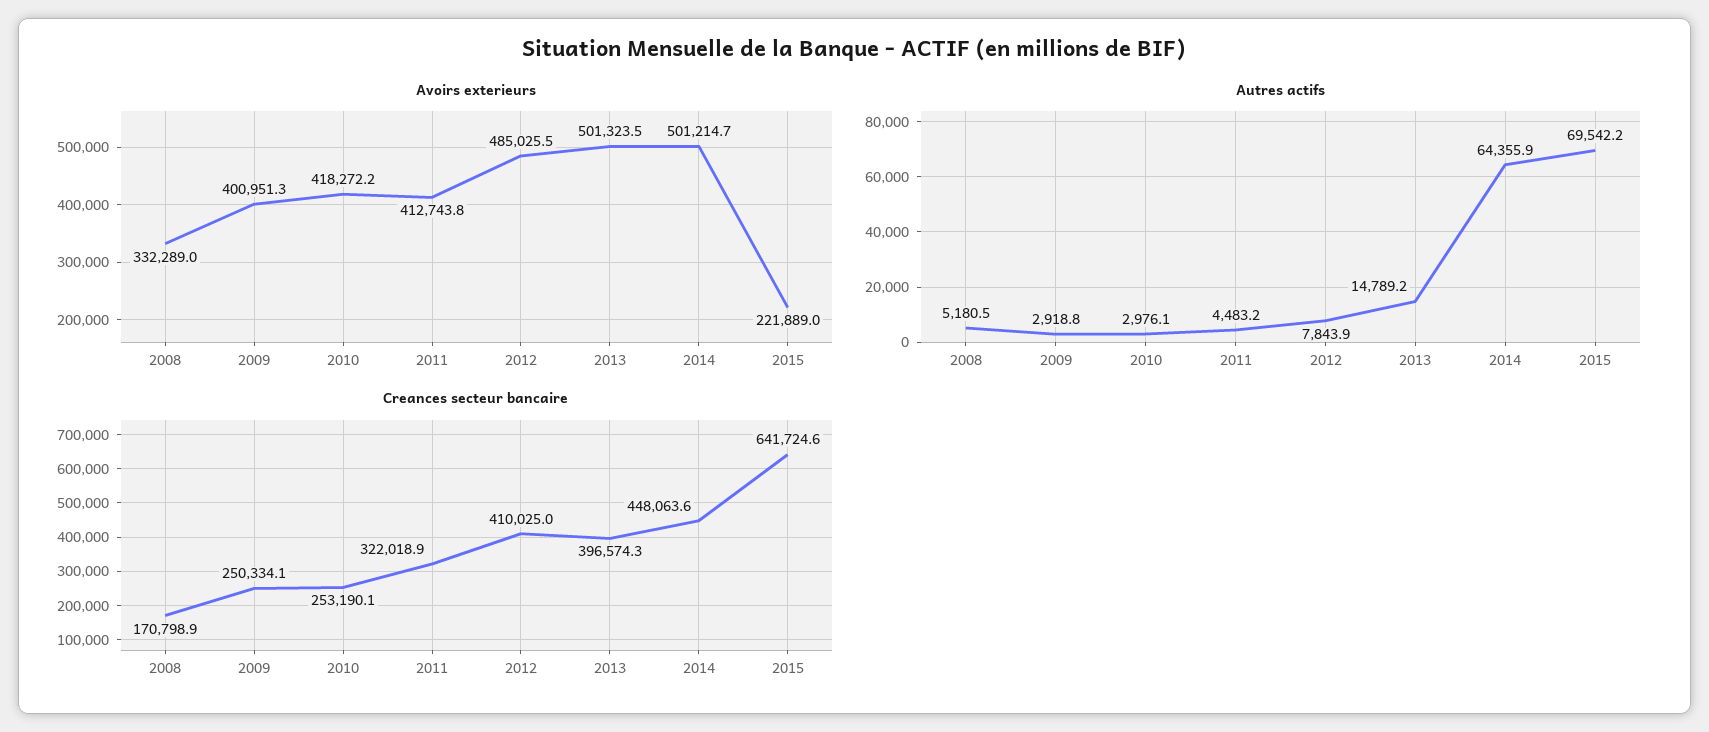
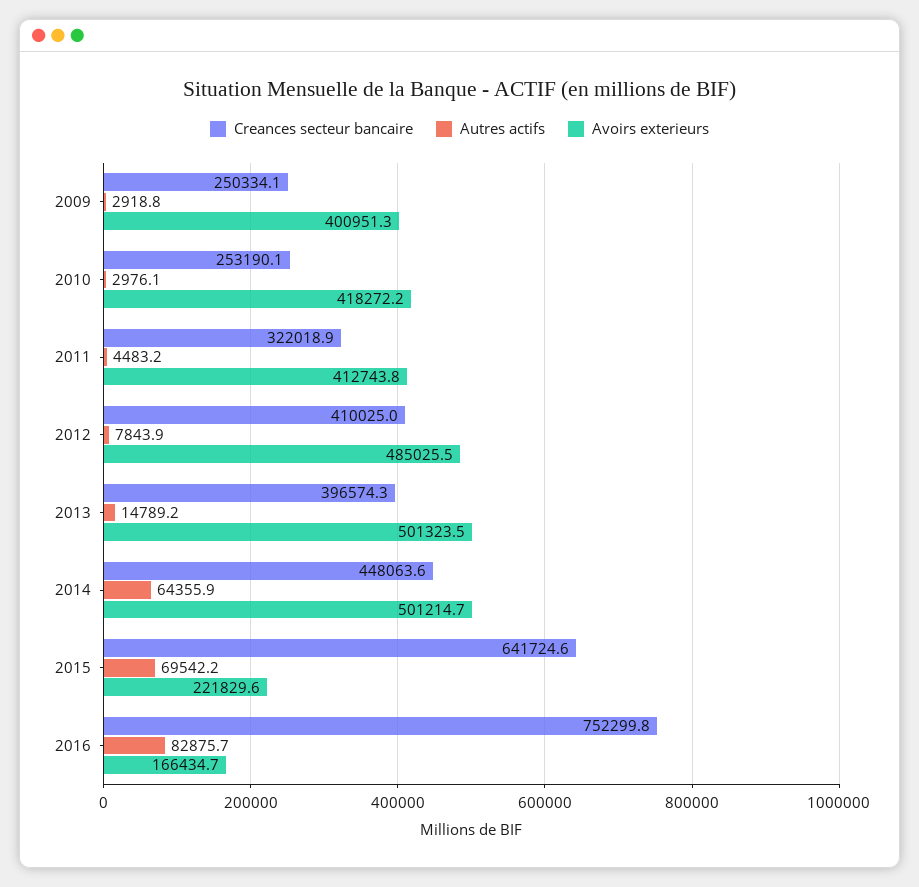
Avoirs exterieurs, 2008: 332289 -> none
Avoirs exterieurs, 2015: 221889 -> 221829.6
Autres actifs, 2008: 5180.5 -> none
Creances secteur bancaire, 2008: 170798.9 -> none
Creances secteur bancaire, 2016: none -> 752299.8
Autres actifs, 2016: none -> 82875.7
Avoirs exterieurs, 2016: none -> 166434.7

